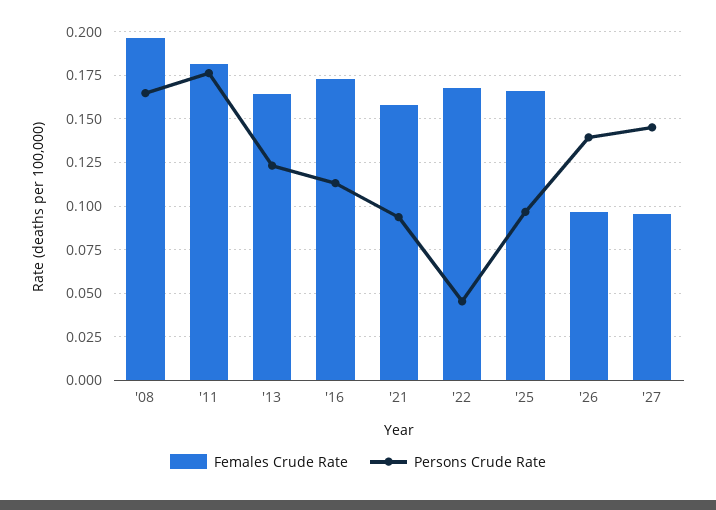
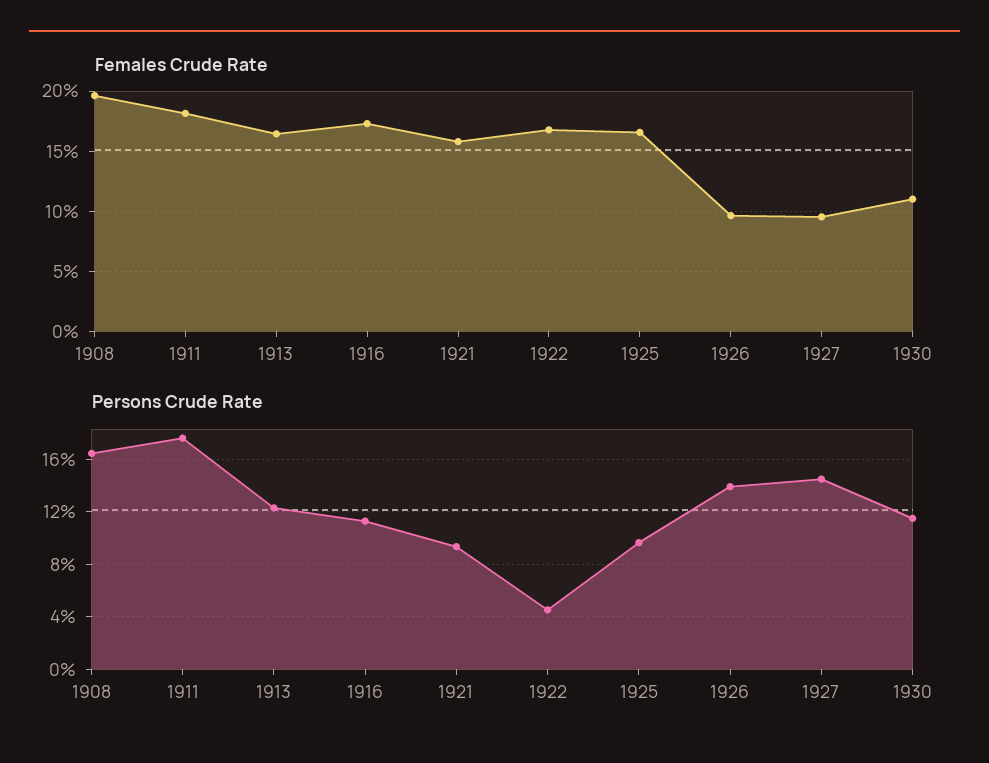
Females Crude Rate, 1930: none -> 0.11
Persons Crude Rate, 1930: none -> 0.115

